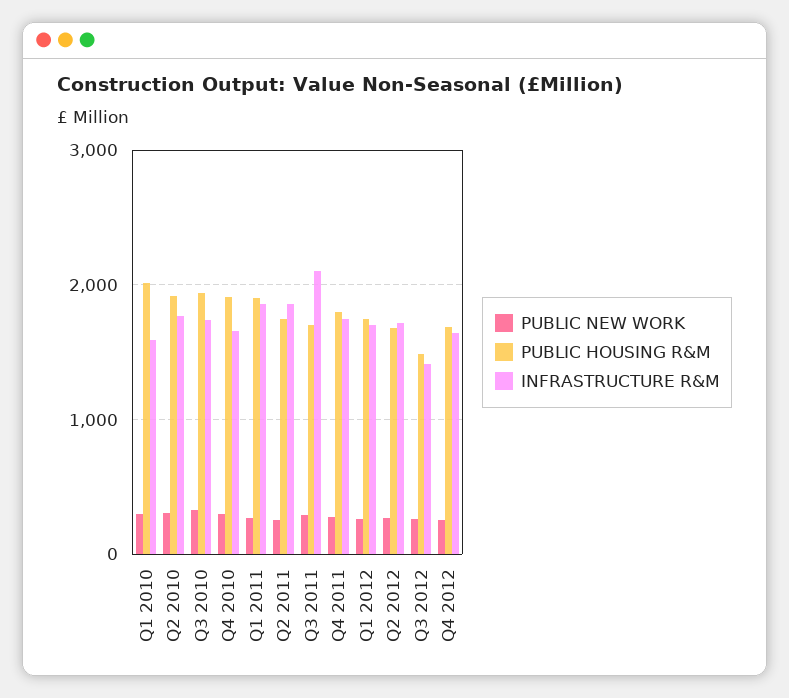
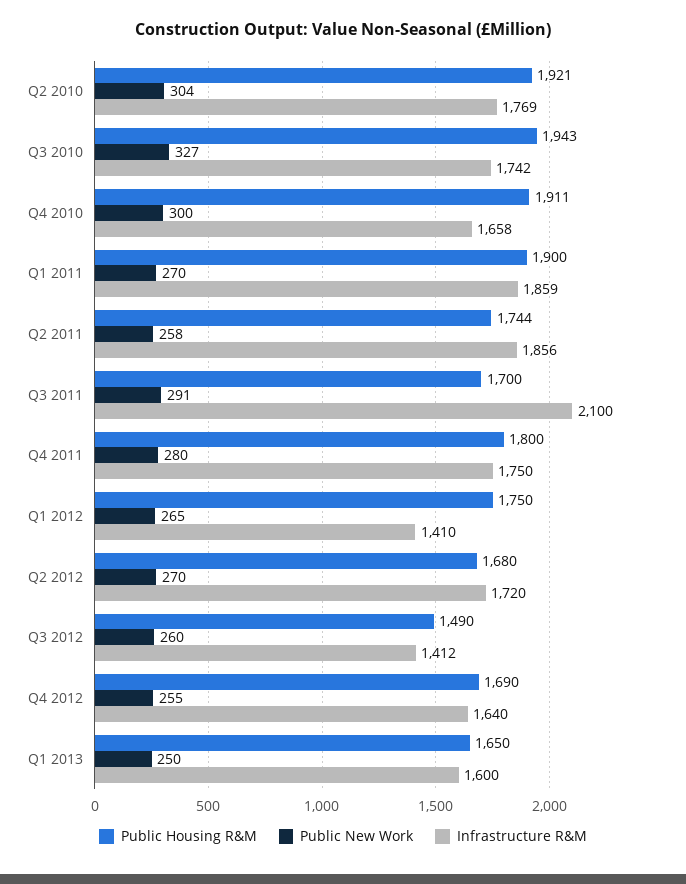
PUBLIC NEW WORK, Q1 2010: 300 -> none
PUBLIC HOUSING R&M, Q1 2010: 2000 -> none
INFRASTRUCTURE R&M, Q1 2010: 1600 -> none
INFRASTRUCTURE R&M, Q1 2012: 1700 -> 1410
PUBLIC HOUSING R&M, Q1 2013: none -> 1650
PUBLIC NEW WORK, Q1 2013: none -> 250
INFRASTRUCTURE R&M, Q1 2013: none -> 1600

